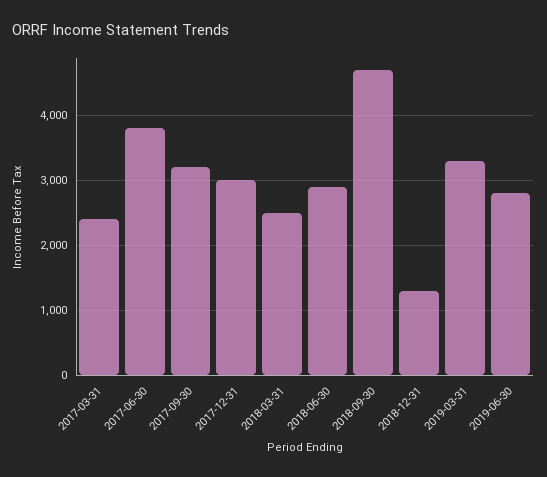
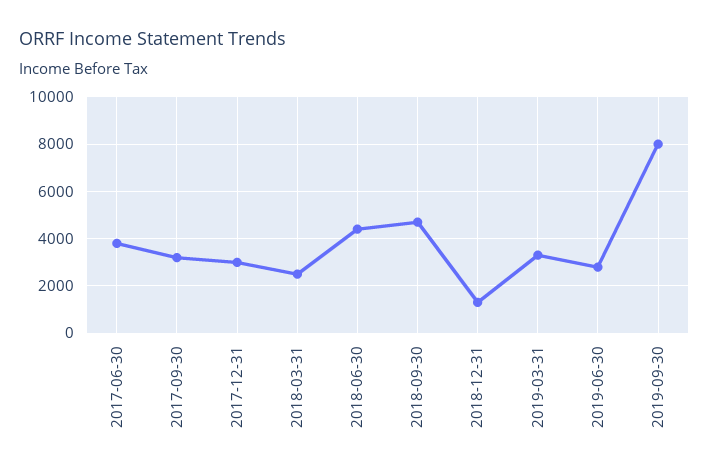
2017-03-31: 2400 -> none
2018-06-30: 2900 -> 4500
2019-09-30: none -> 8000

